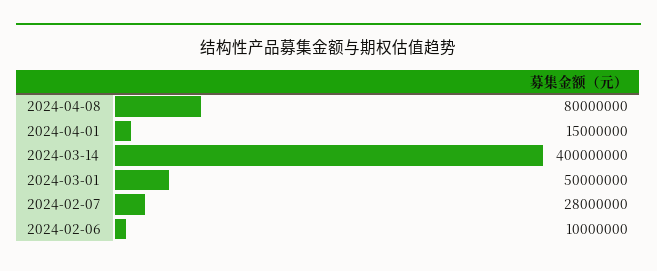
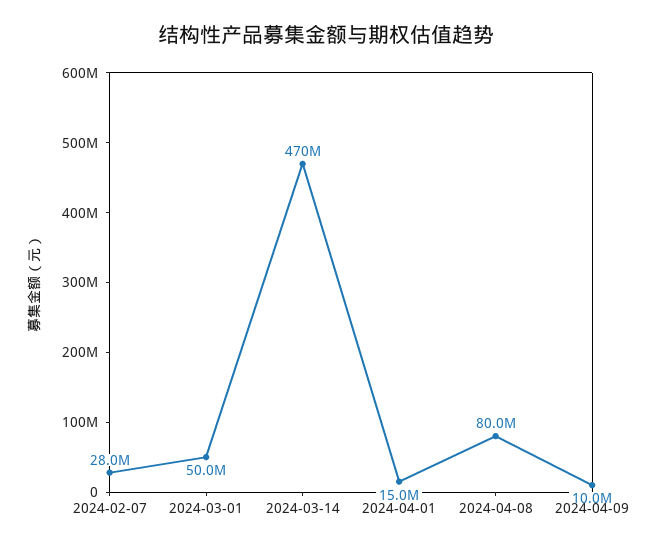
2024-03-14: 400000000 -> 470000000
2024-02-06: 10000000 -> none
2024-04-09: none -> 10000000

